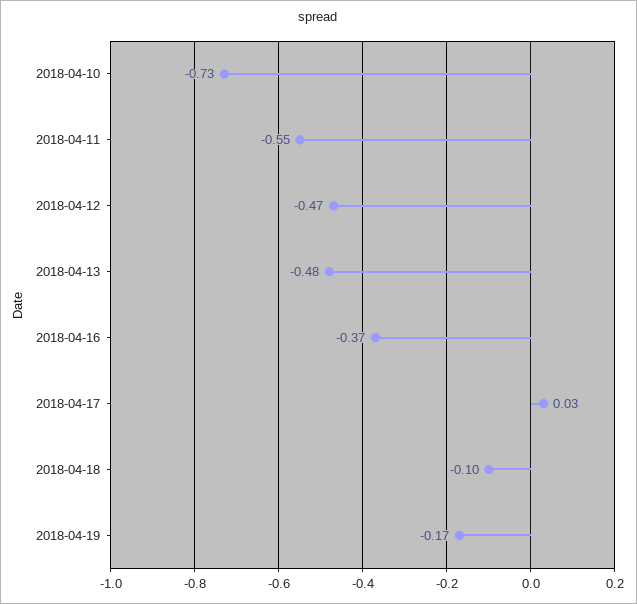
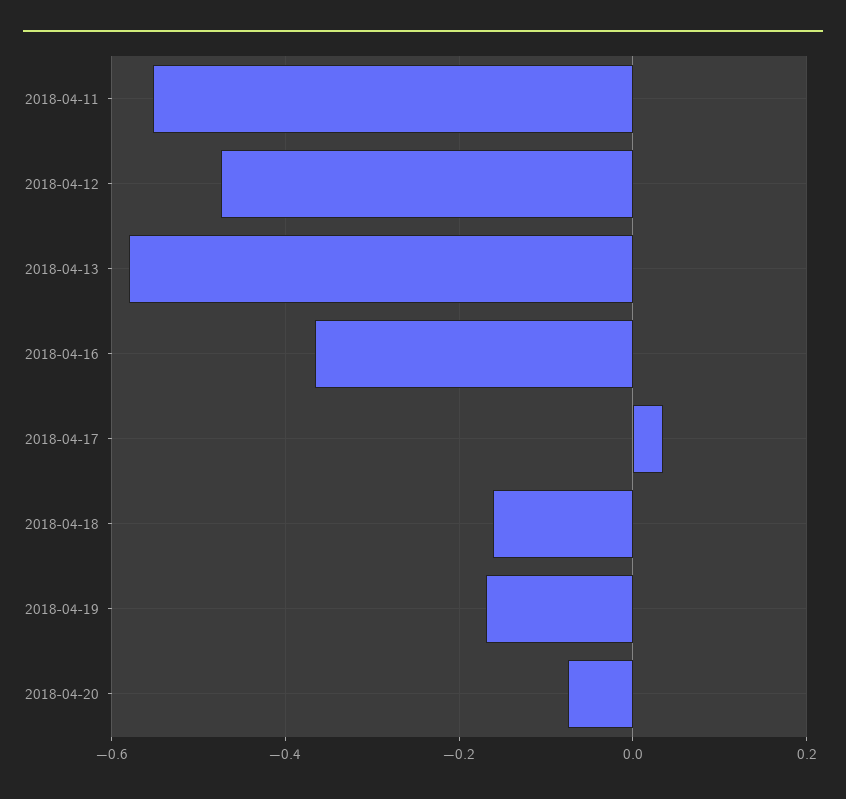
2018-04-10: -0.73 -> none
2018-04-13: -0.48 -> -0.58
2018-04-18: -0.1 -> -0.16
2018-04-20: none -> -0.08

